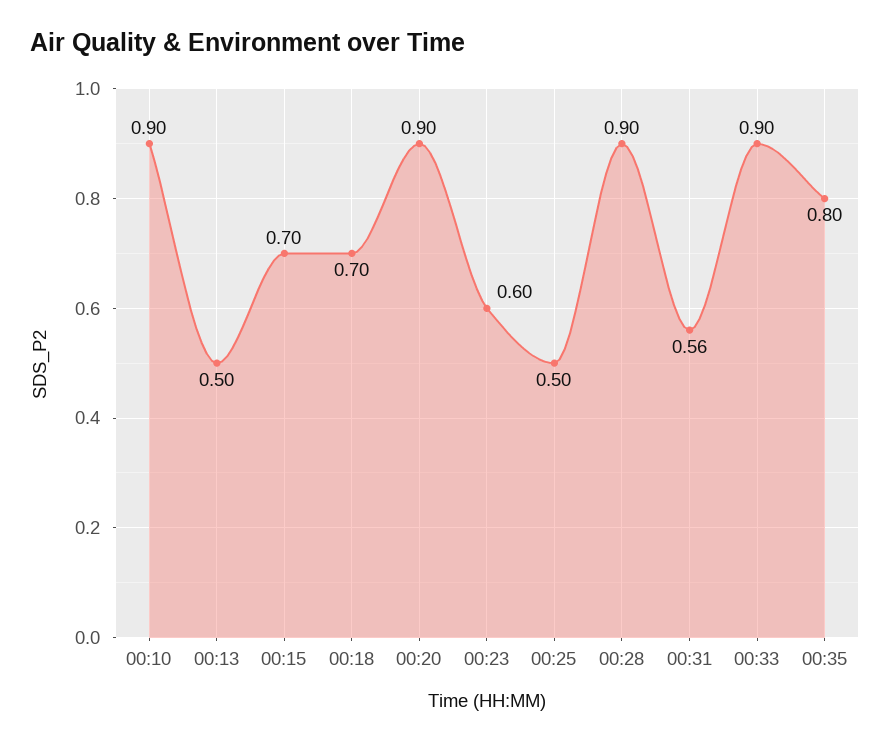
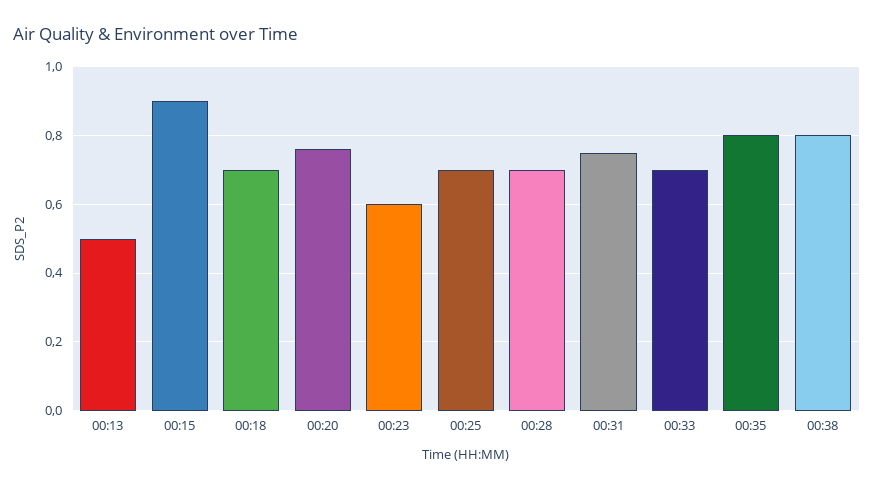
00:10: 0.9 -> none
00:15: 0.7 -> 0.9
00:20: 0.9 -> 0.75
00:25: 0.5 -> 0.7
00:28: 0.9 -> 0.7
00:31: 0.56 -> 0.75
00:33: 0.9 -> 0.7
00:38: none -> 0.8

